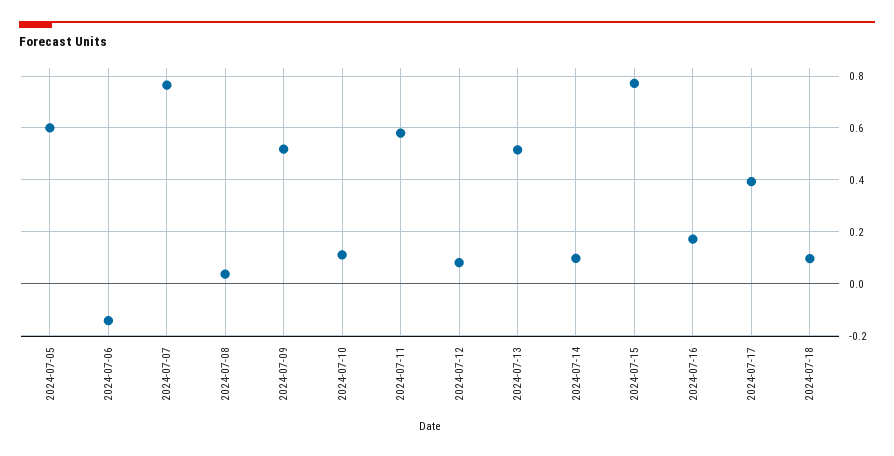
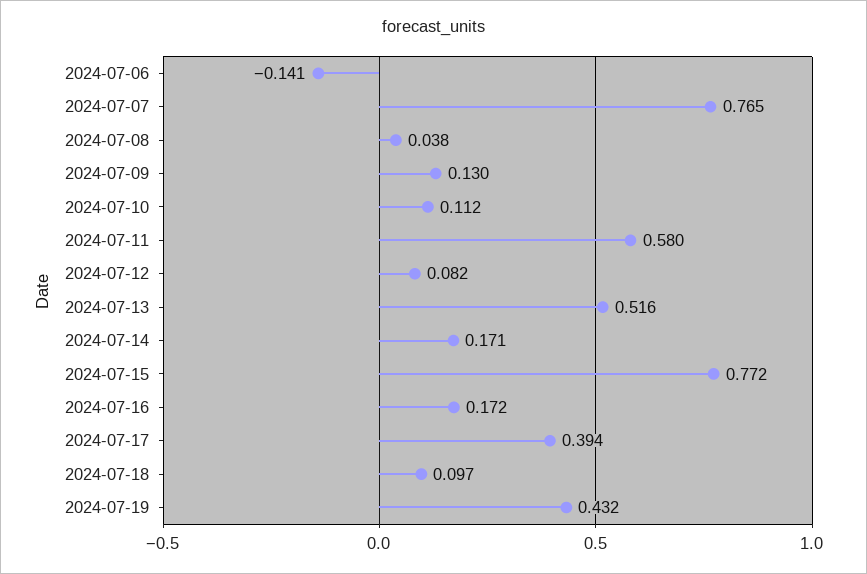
2024-07-05: 0.6 -> none
2024-07-09: 0.525 -> 0.13
2024-07-14: 0.1 -> 0.171
2024-07-19: none -> 0.432

